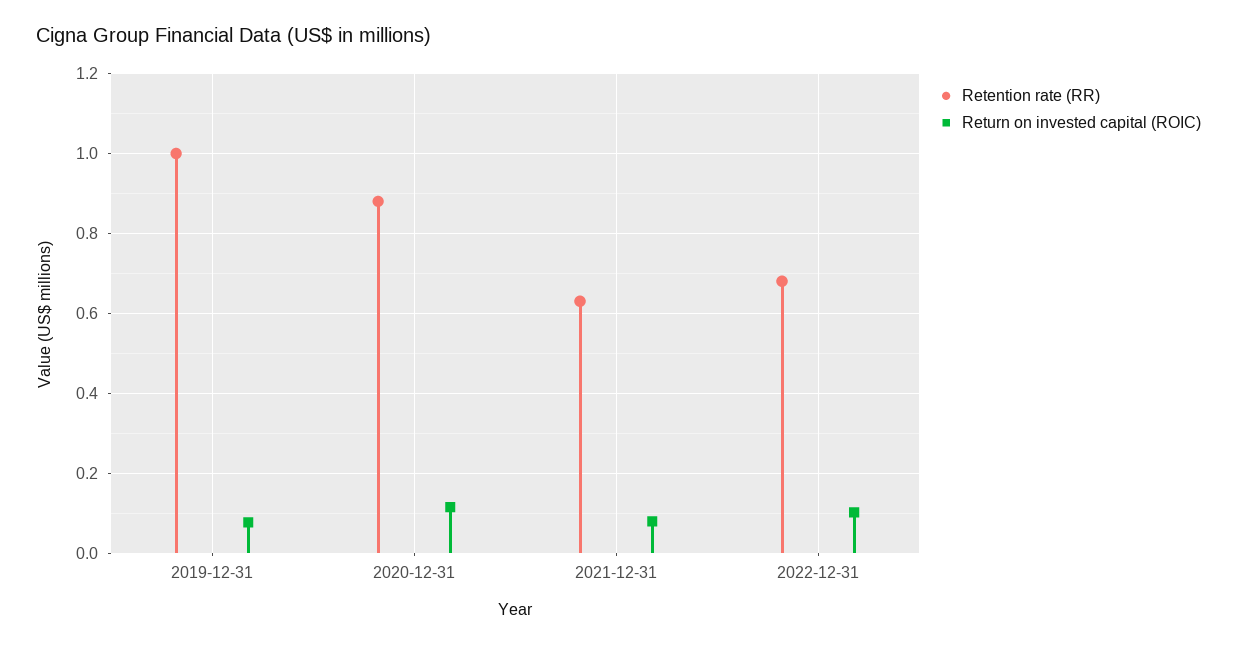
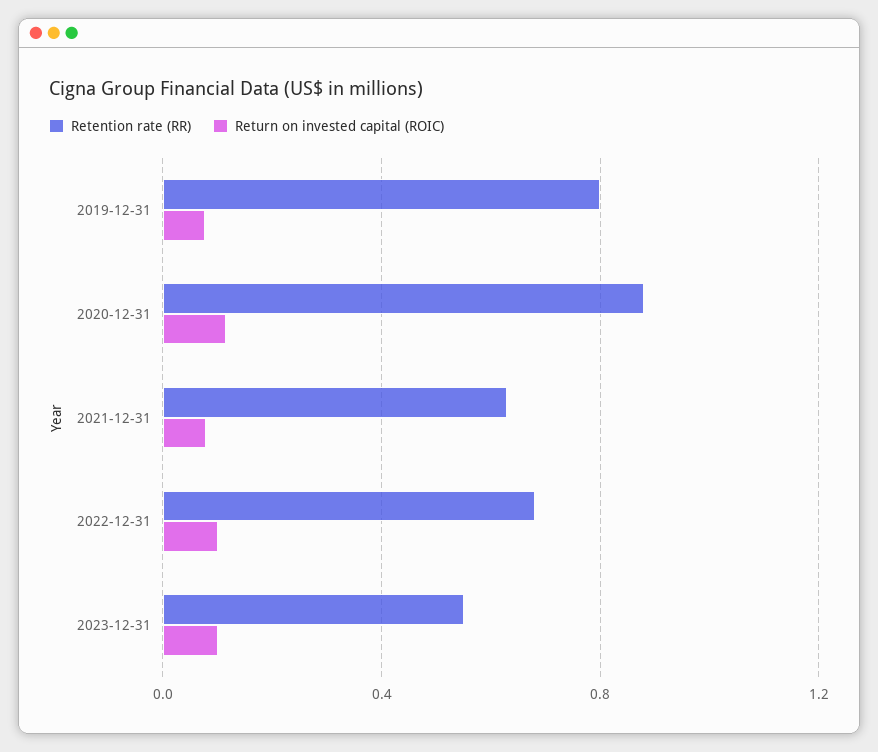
Retention rate (RR), 2019-12-31: 1 -> 0.8
Retention rate (RR), 2023-12-31: none -> 0.55
Return on invested capital (ROIC), 2023-12-31: none -> 0.1

